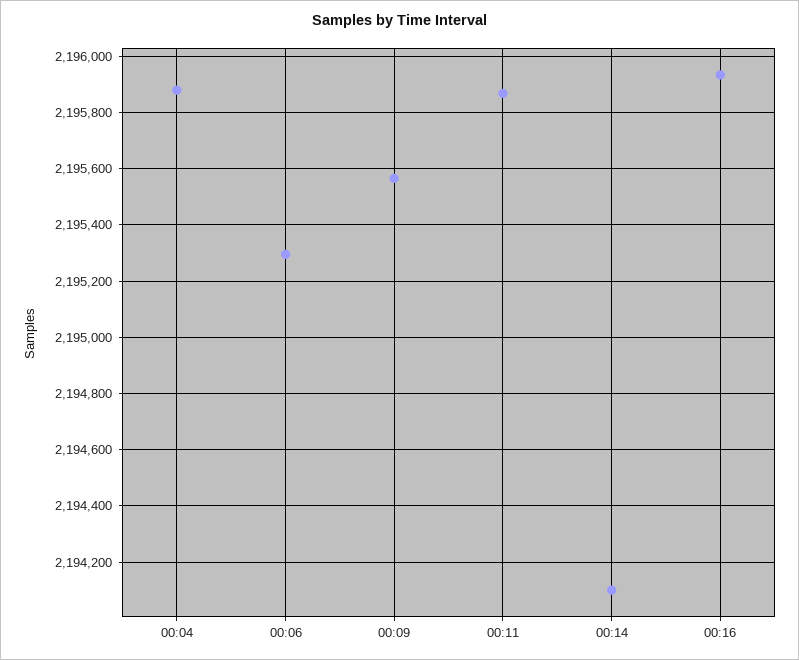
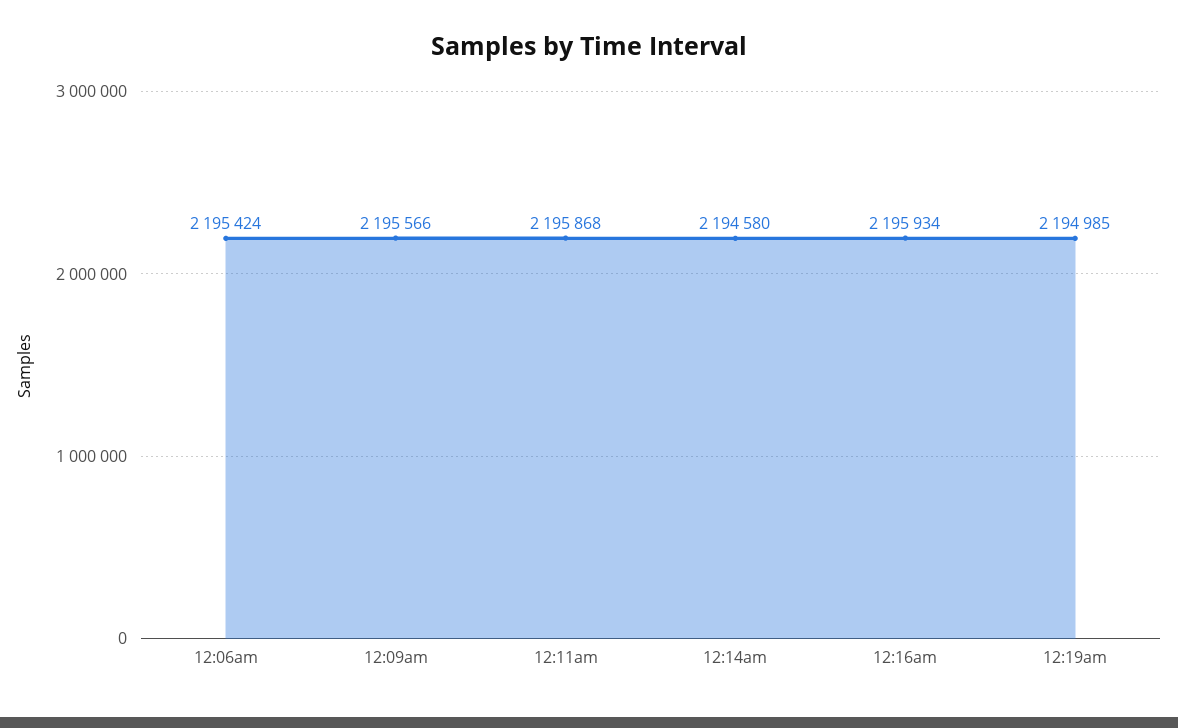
00:04: 2195875 -> none
00:06: 2195300 -> 2195424
00:14: 2194100 -> 2194580
12:19am: none -> 2194985

